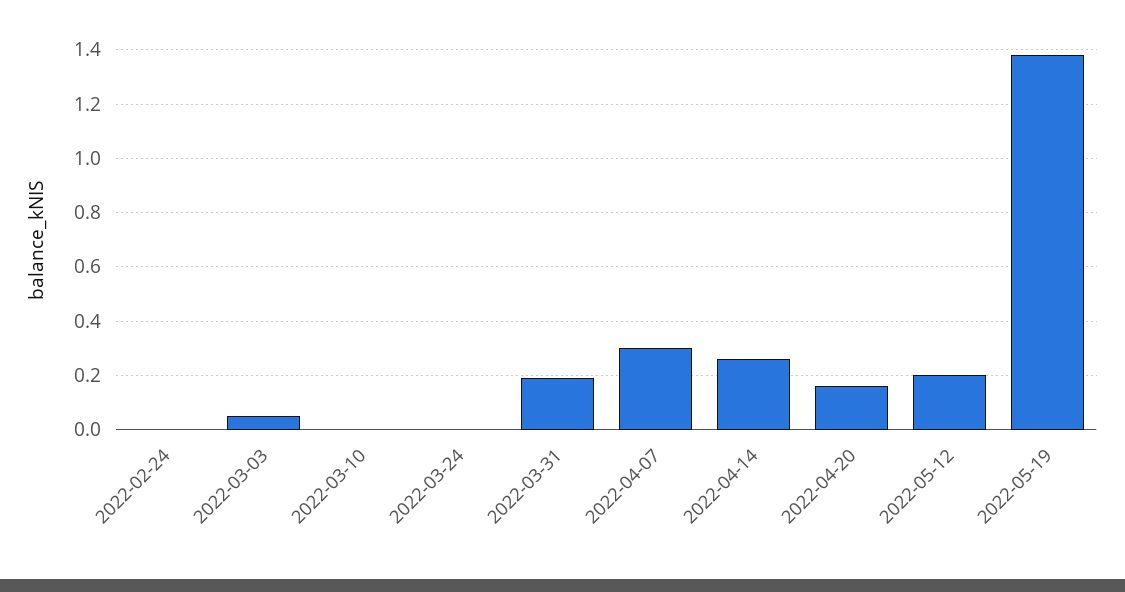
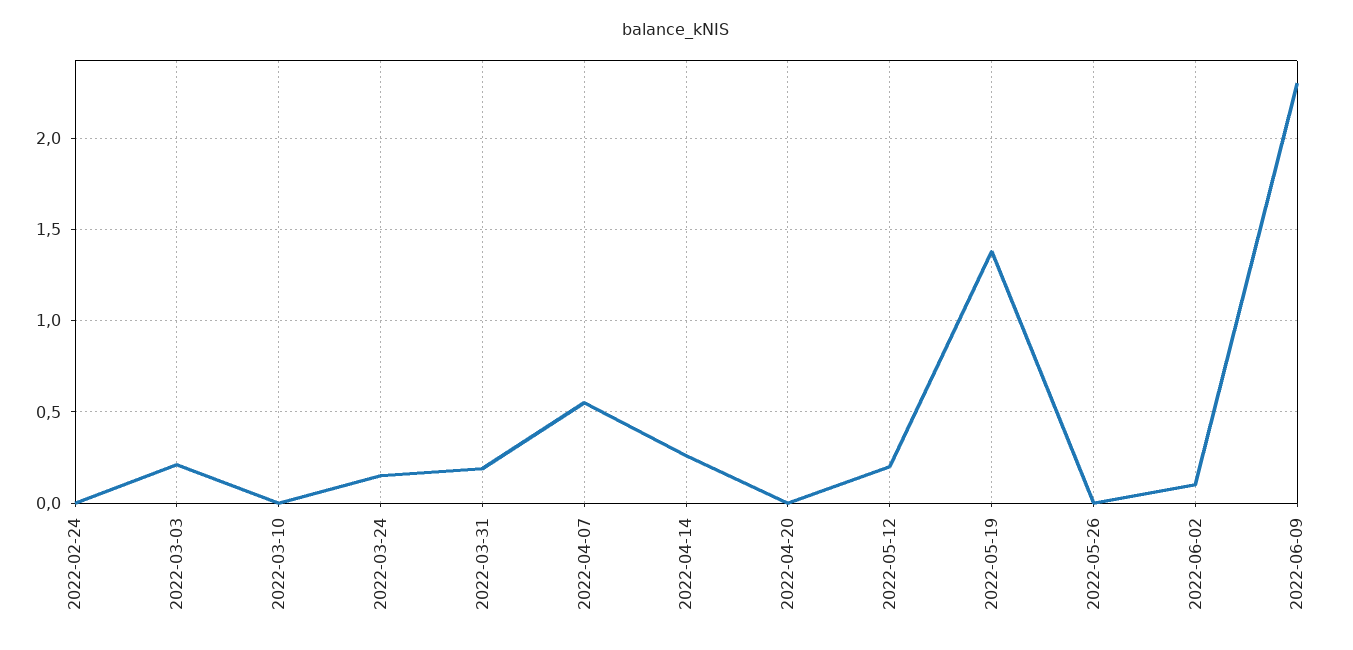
2022-03-03: 0.05 -> 0.2
2022-03-24: 0 -> 0.15
2022-04-07: 0.3 -> 0.55
2022-04-20: 0.15 -> 0
2022-05-26: none -> 0
2022-06-02: none -> 0.1
2022-06-09: none -> 2.3

